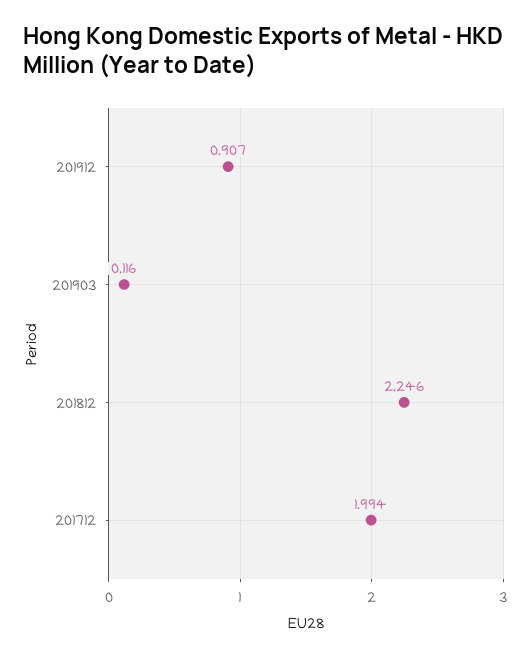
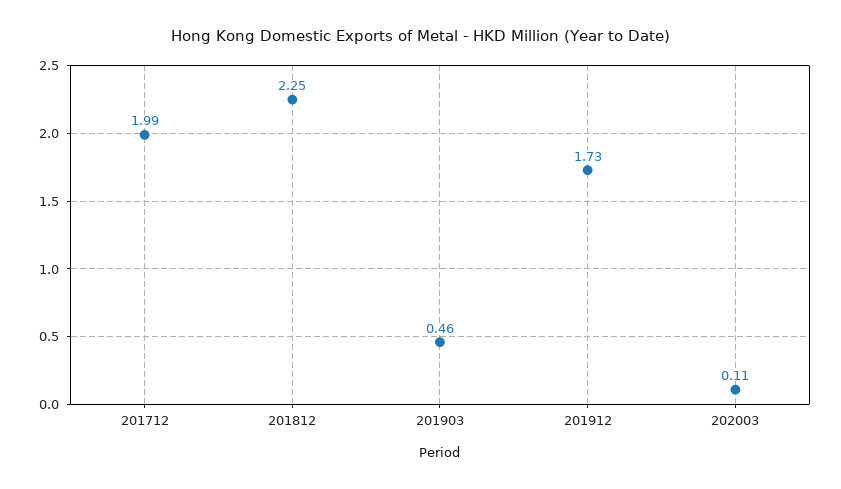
201912: 0.907 -> 1.73
201903: 0.116 -> 0.46
202003: none -> 0.11

